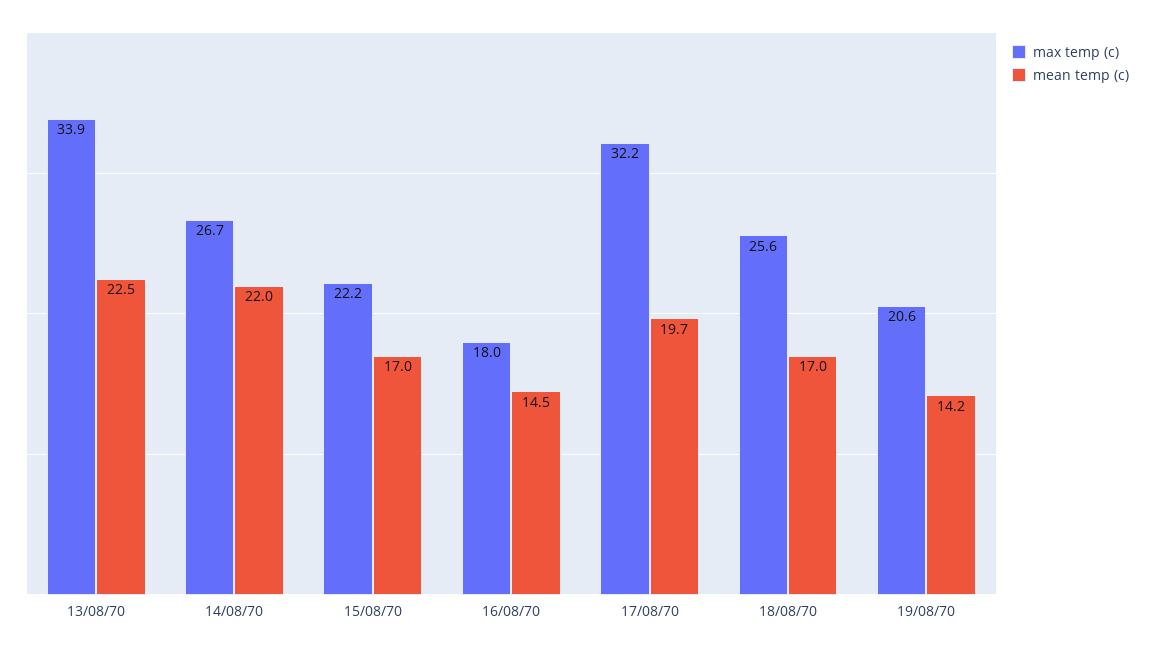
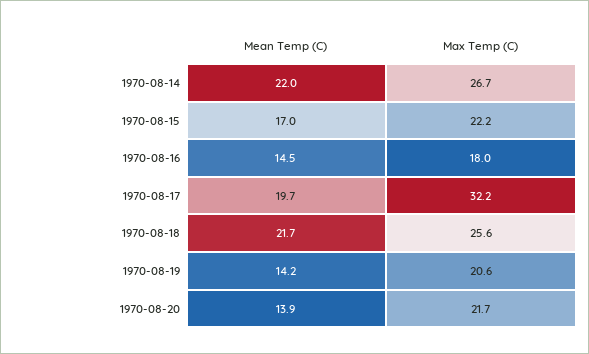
max temp (c), 13/08/70: 33.9 -> none
mean temp (c), 13/08/70: 22.5 -> none
mean temp (c), 18/08/70: 17 -> 21.7
mean temp (c), 1970-08-20: none -> 13.9
max temp (c), 1970-08-20: none -> 21.7

